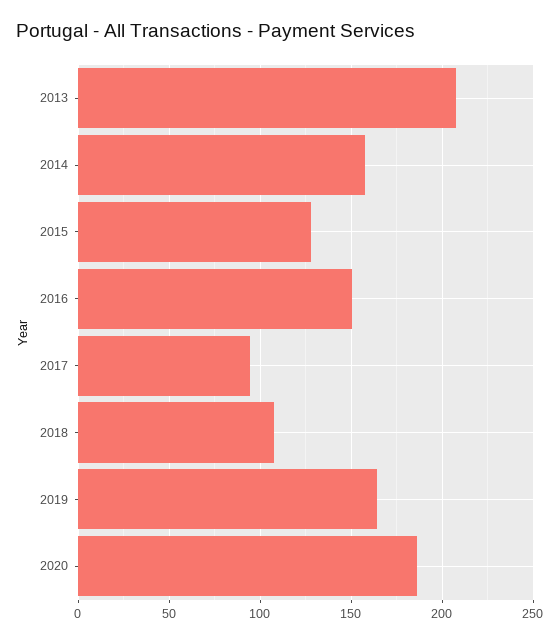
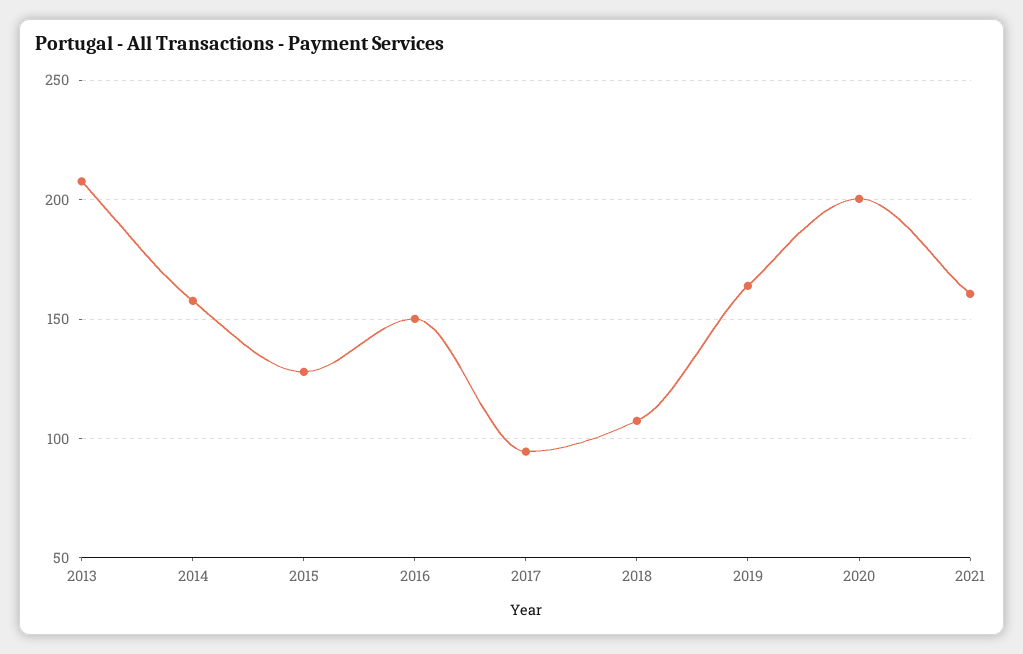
2020: 185 -> 200
2021: none -> 160

